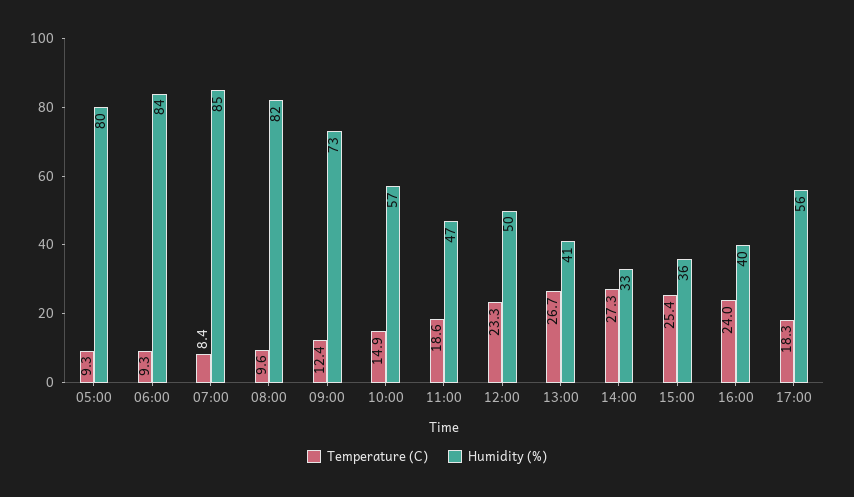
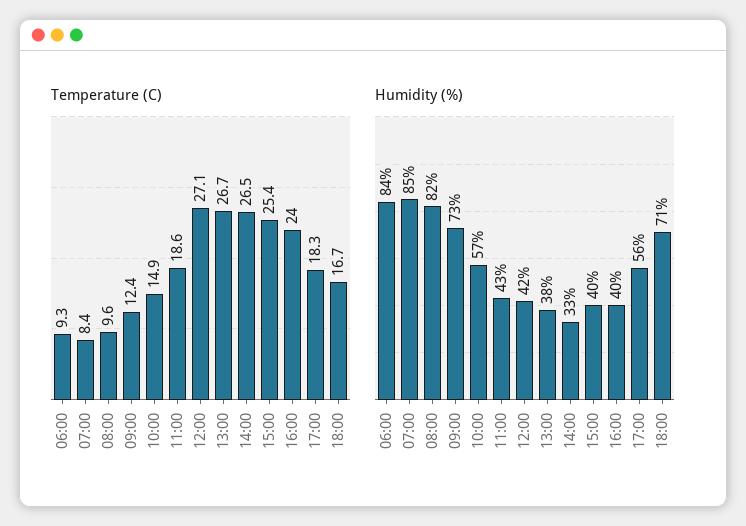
Temperature (C), 05:00: 9.3 -> none
Humidity (%), 05:00: 80 -> none
Humidity (%), 11:00: 47 -> 43
Temperature (C), 12:00: 23.3 -> 27.1
Humidity (%), 12:00: 50 -> 42
Humidity (%), 13:00: 41 -> 38
Temperature (C), 14:00: 27.3 -> 26.5
Humidity (%), 15:00: 36 -> 40
Temperature (C), 18:00: none -> 16.7
Humidity (%), 18:00: none -> 71

